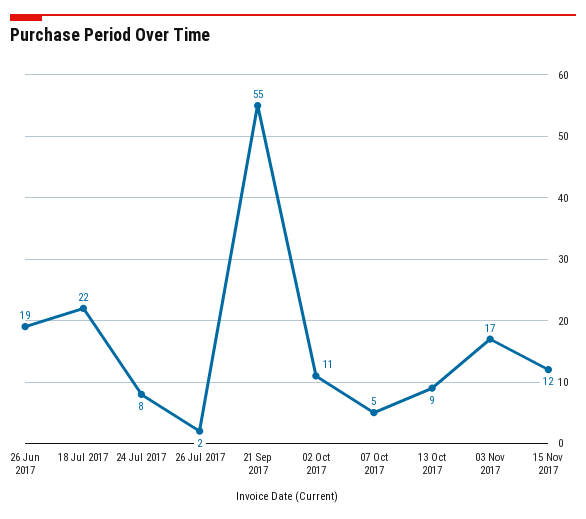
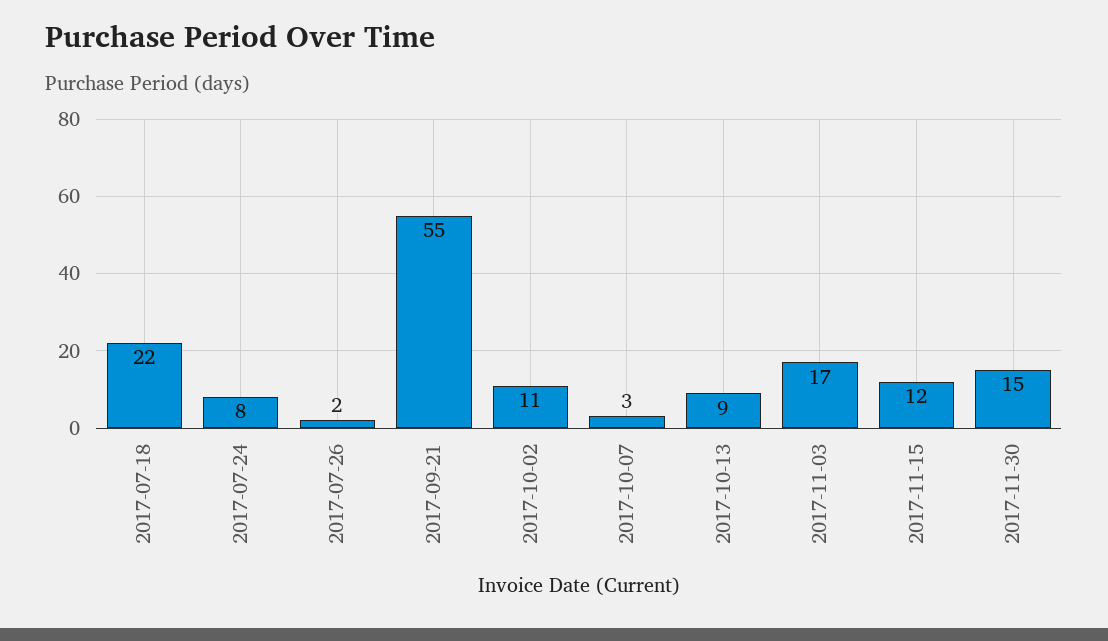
26 Jun 2017: 19 -> none
07 Oct 2017: 5 -> 3
2017-11-30: none -> 15

